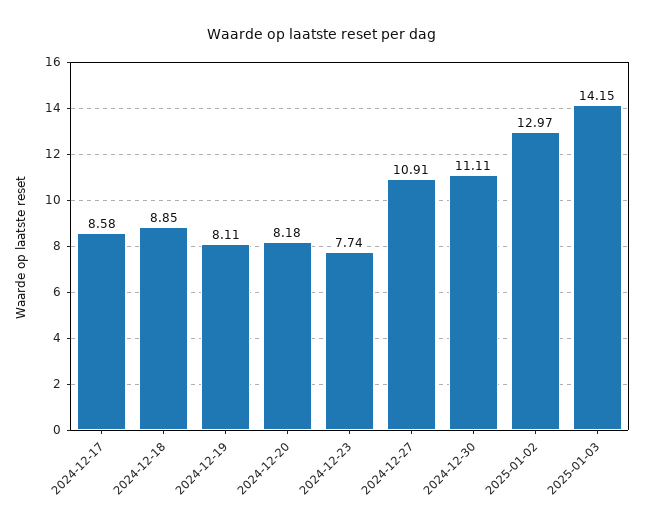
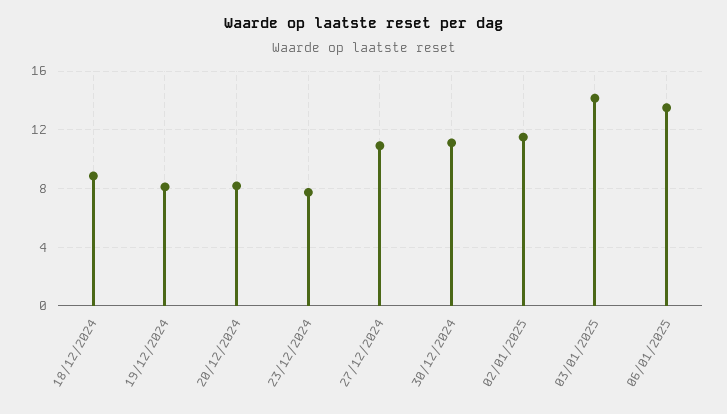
2024-12-17: 8.58 -> none
2025-01-02: 12.97 -> 11.5
06/01/2025: none -> 13.5

